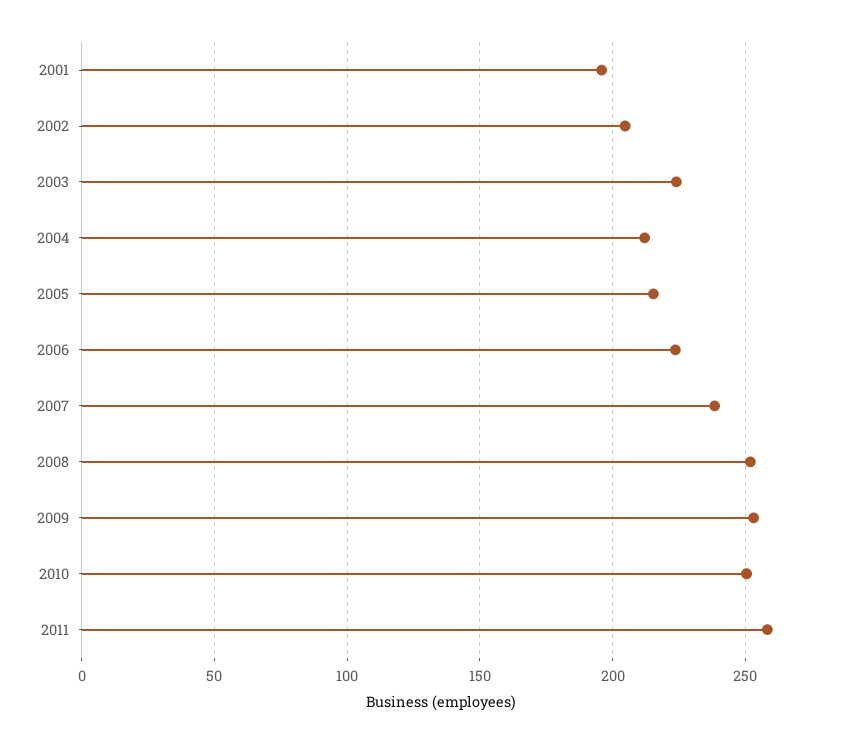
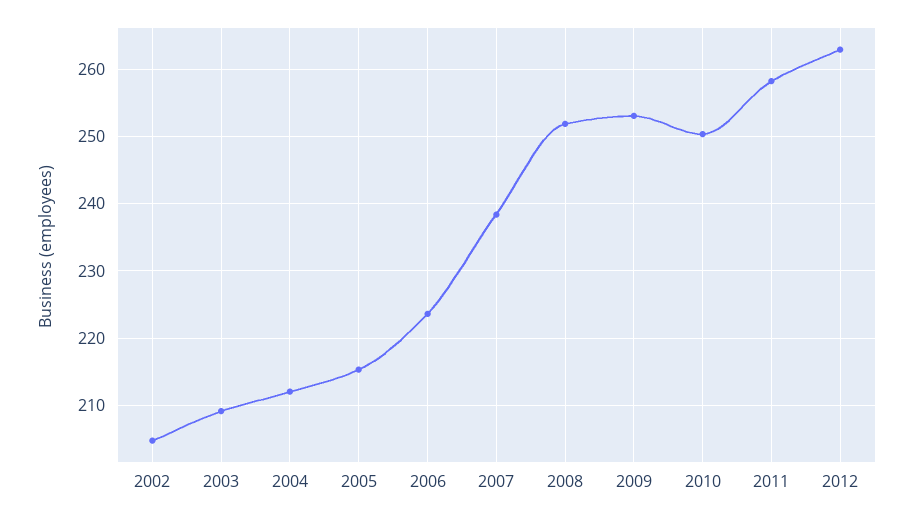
2001: 195 -> none
2003: 225 -> 209
2012: none -> 263

